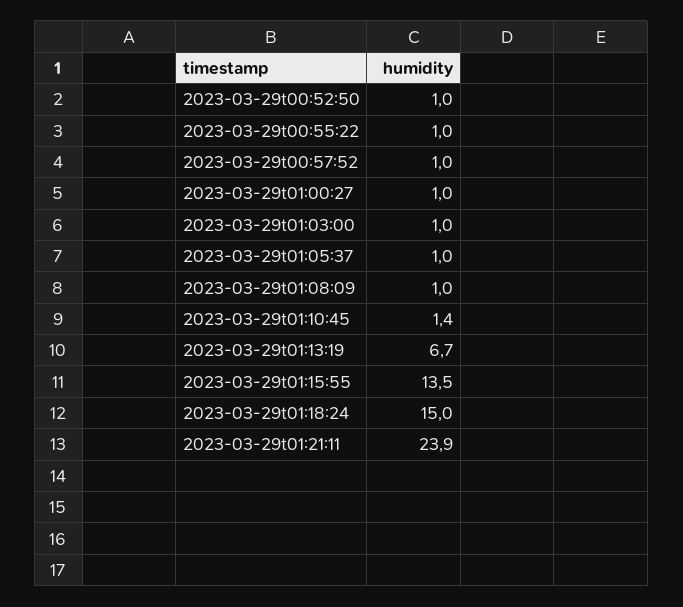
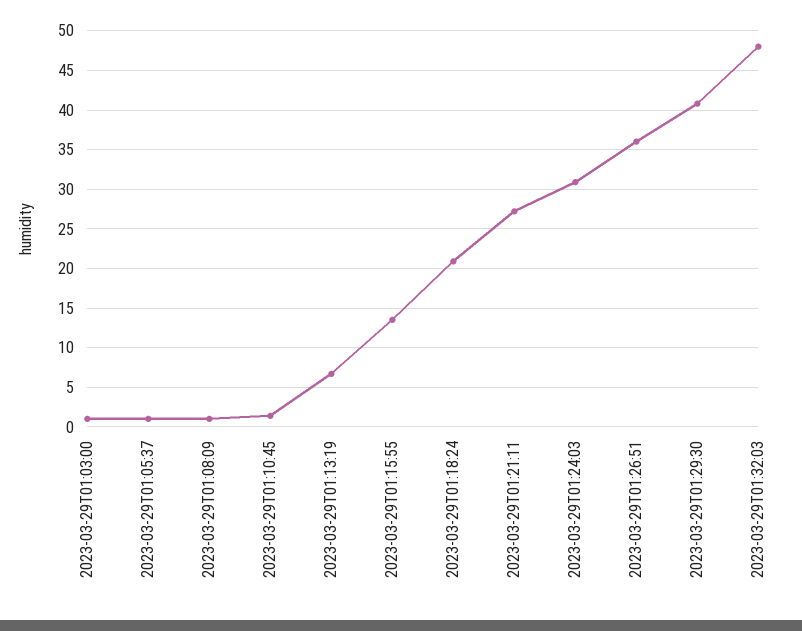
2023-03-29t00:52:50: 1 -> none
2023-03-29t00:55:22: 1 -> none
2023-03-29t00:57:52: 1 -> none
2023-03-29t01:00:27: 1 -> none
2023-03-29t01:18:24: 15 -> 21
2023-03-29t01:21:11: 23.9 -> 27
2023-03-29T01:24:03: none -> 31
2023-03-29T01:26:51: none -> 36
2023-03-29T01:29:30: none -> 41
2023-03-29T01:32:03: none -> 48

